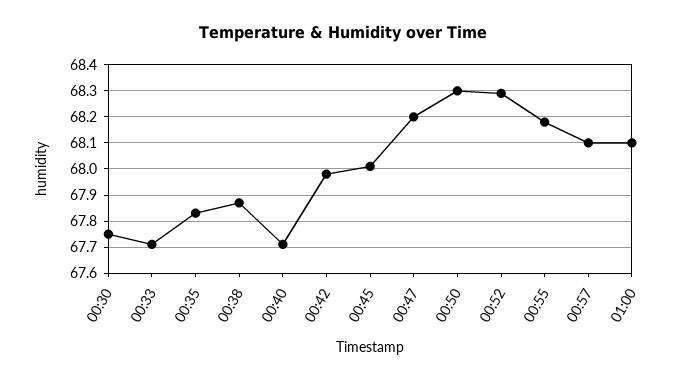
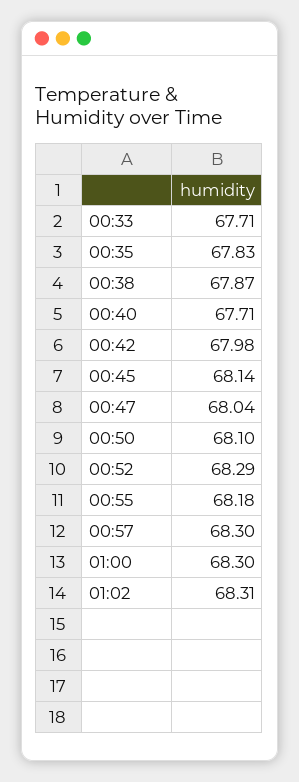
00:30: 67.75 -> none
00:45: 68 -> 68.14
00:47: 68.2 -> 68.04
00:50: 68.3 -> 68.1
00:57: 68.1 -> 68.3
01:00: 68.1 -> 68.3
01:02: none -> 68.31

